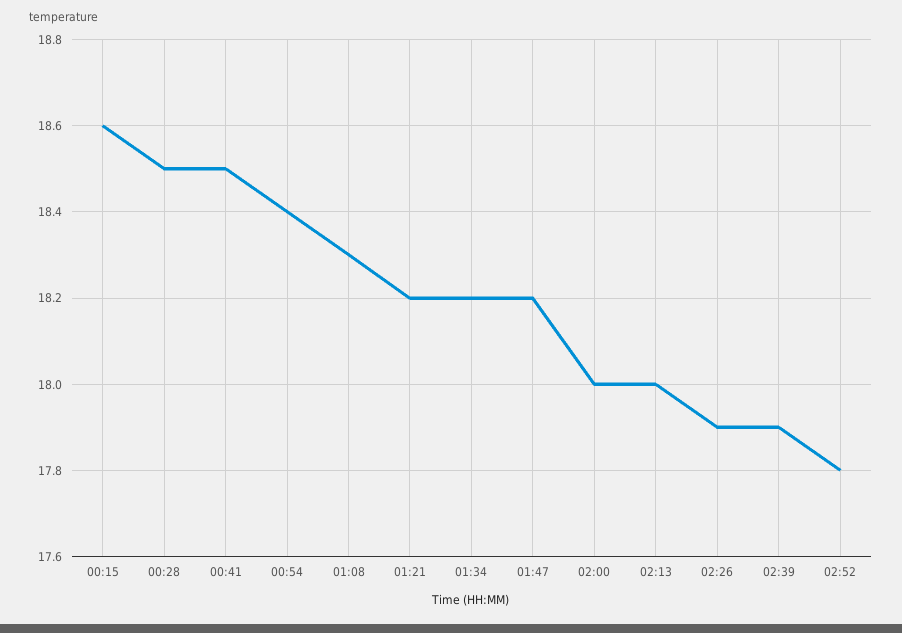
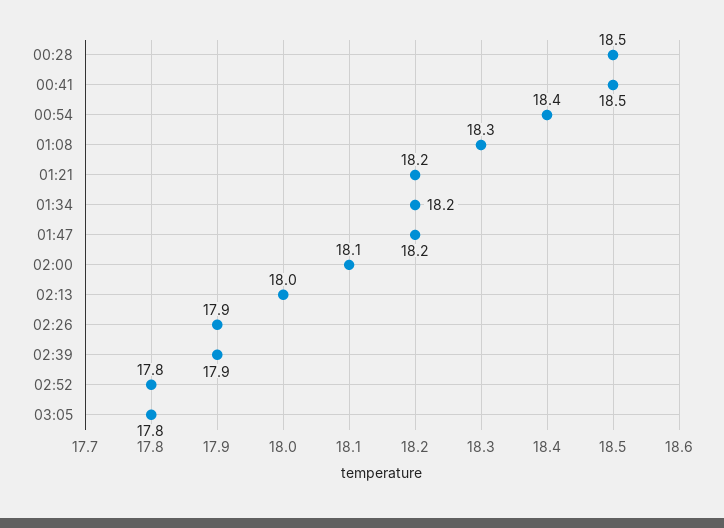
00:15: 18.6 -> none
02:00: 18 -> 18.1
03:05: none -> 17.8

